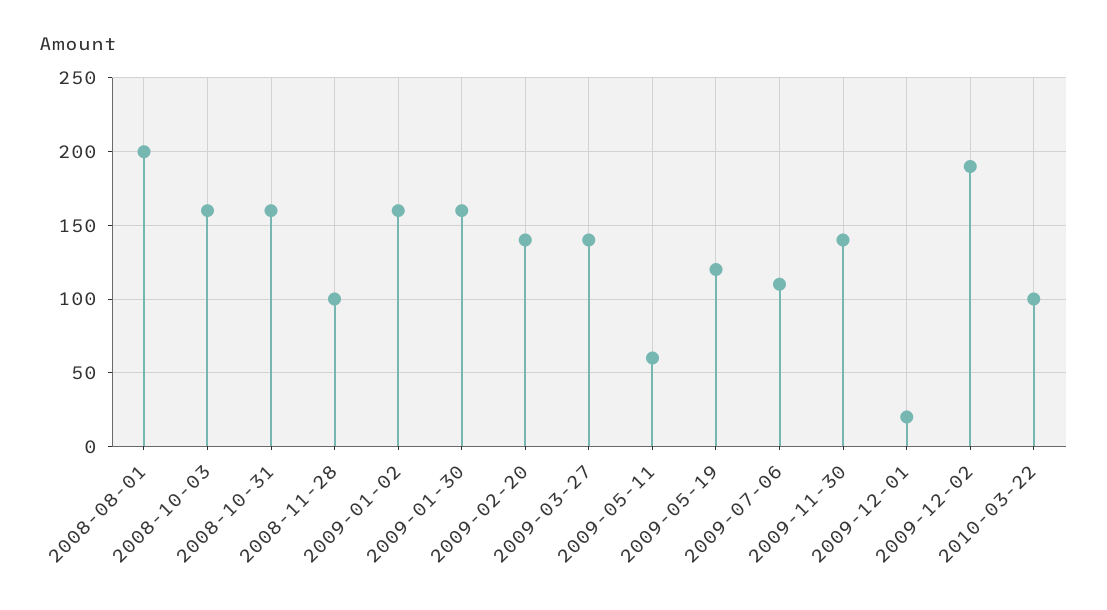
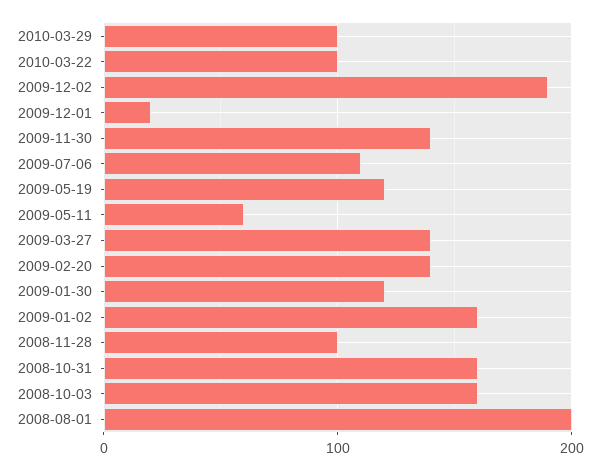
2009-01-30: 160 -> 120
2010-03-29: none -> 100

